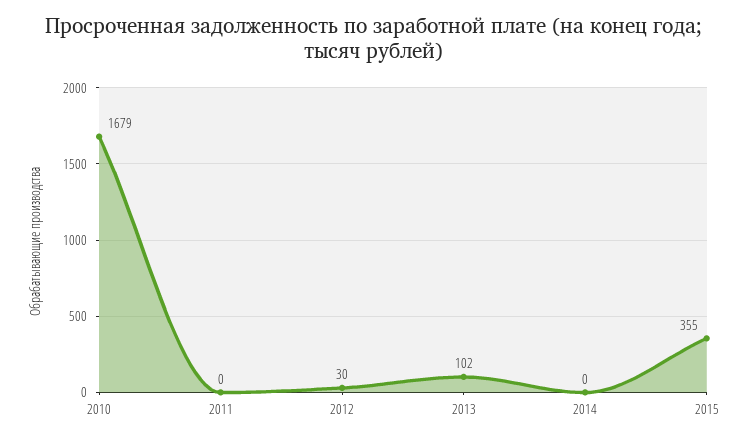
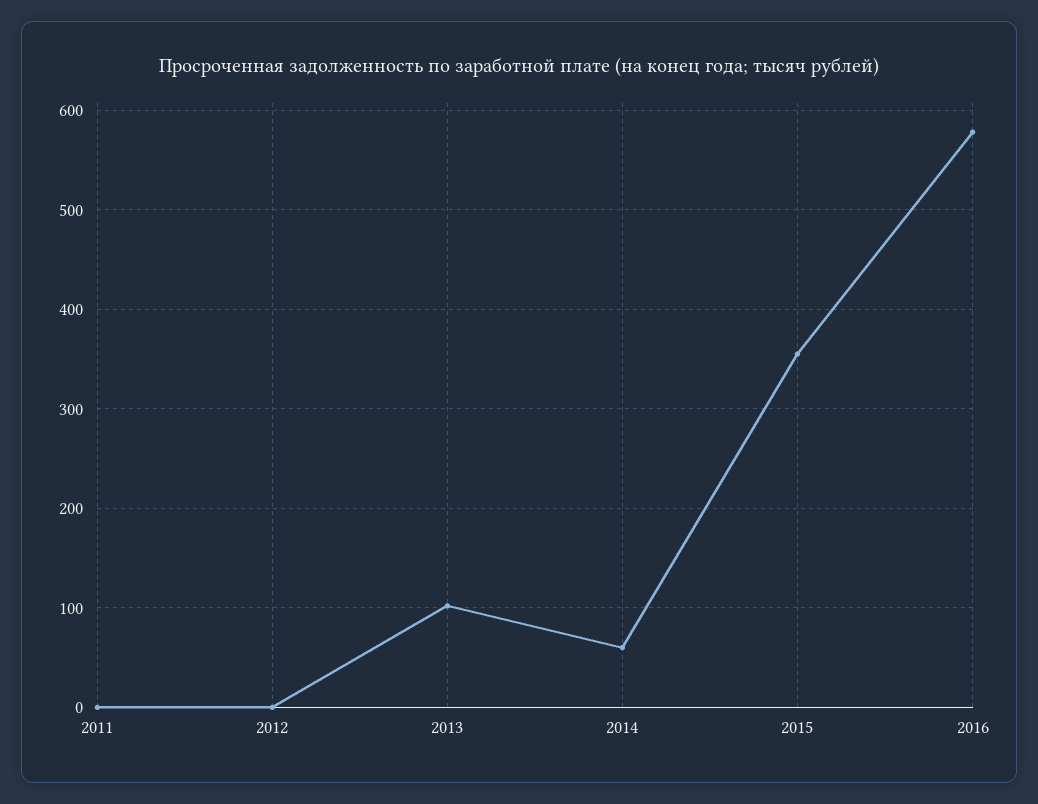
2010: 1679 -> none
2012: 30 -> 0
2014: 0 -> 60
2016: none -> 580

